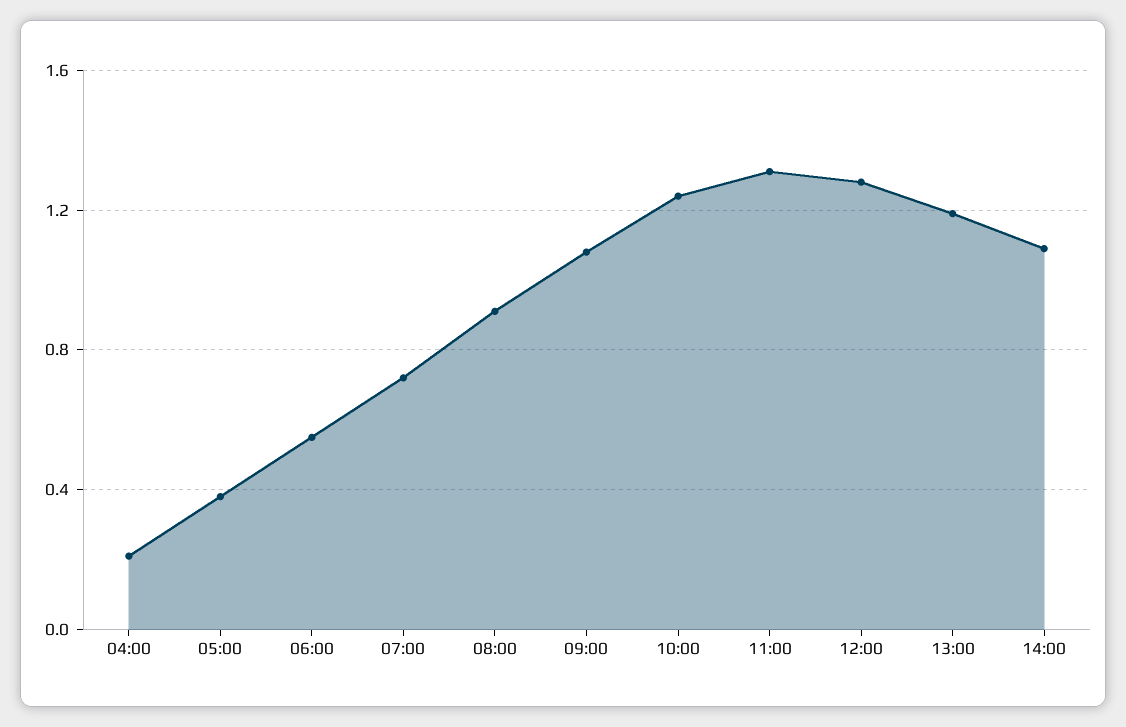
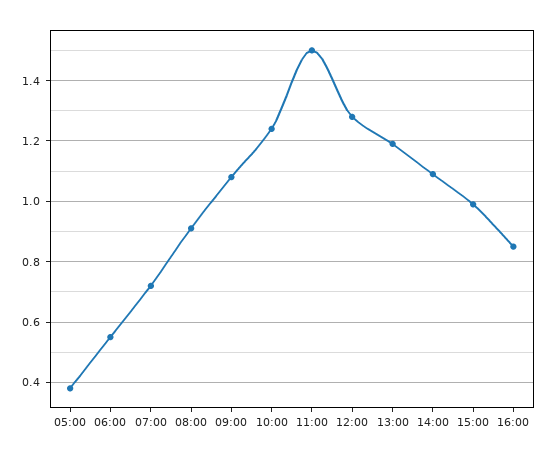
04:00: 0.2 -> none
11:00: 1.3 -> 1.5
15:00: none -> 1
16:00: none -> 0.85

